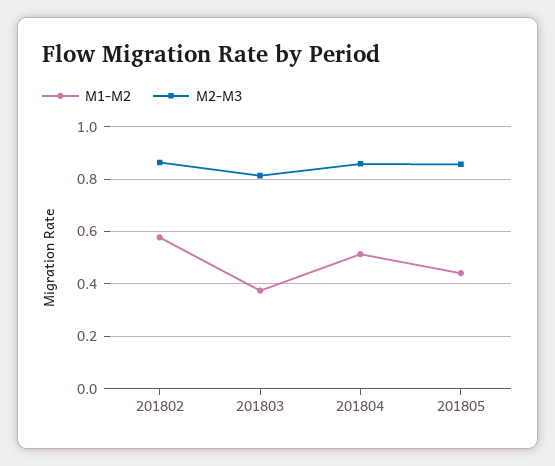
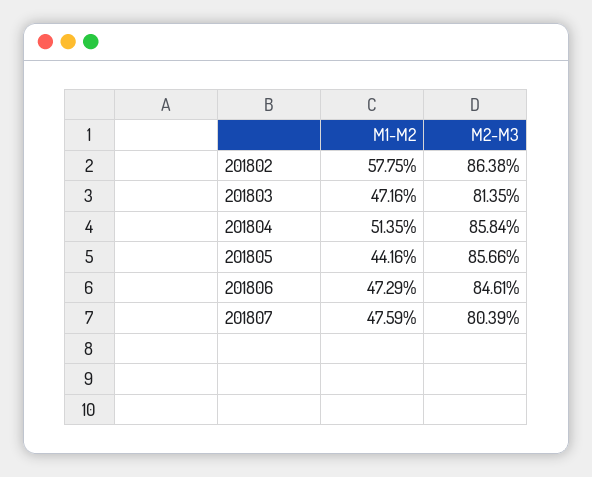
M1-M2, 201803: 0.375 -> 0.4716
M1-M2, 201806: none -> 0.4729
M2-M3, 201806: none -> 0.8461
M1-M2, 201807: none -> 0.4759
M2-M3, 201807: none -> 0.8039

